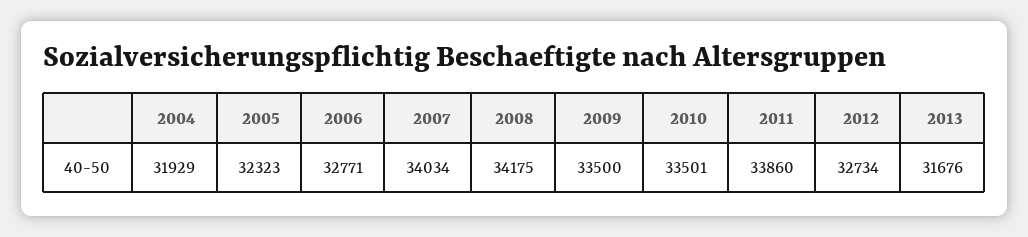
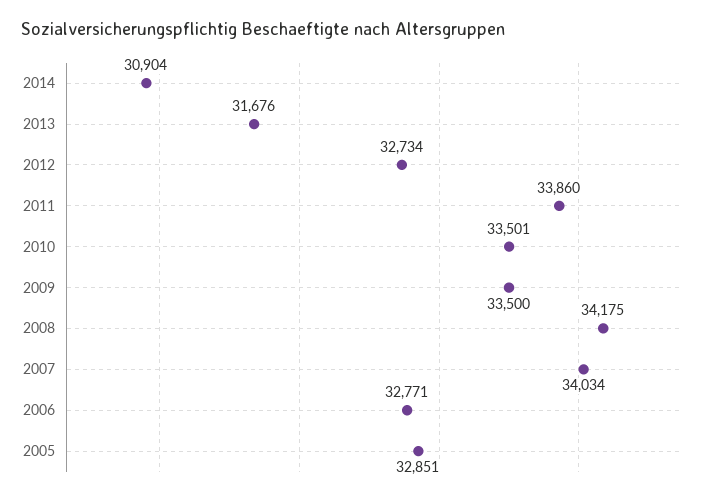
2004: 31929 -> none
2005: 32323 -> 32851
2014: none -> 30904

